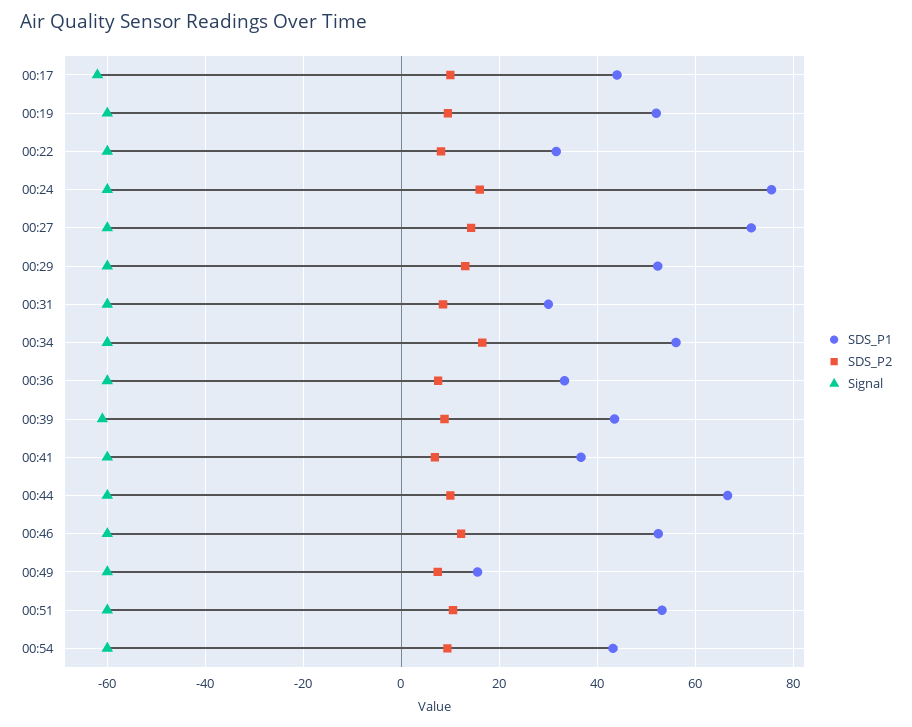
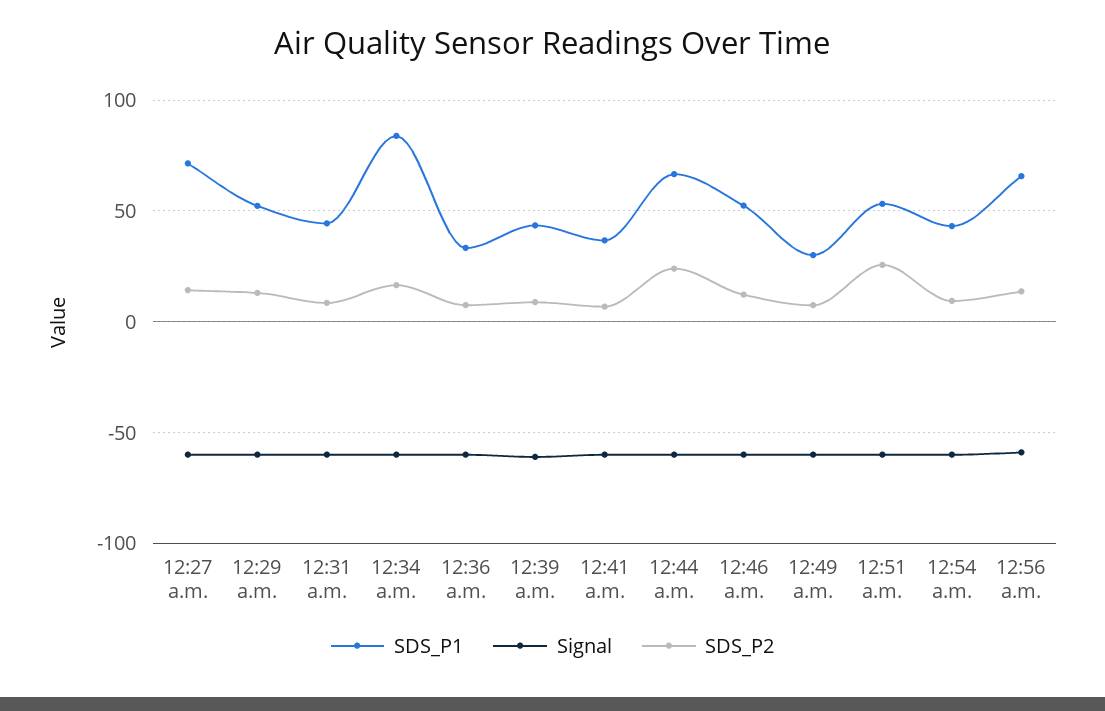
SDS_P1, 00:17: 44 -> none
SDS_P2, 00:17: 10 -> none
Signal, 00:17: -62 -> none
SDS_P1, 00:19: 52 -> none
SDS_P2, 00:19: 10 -> none
Signal, 00:19: -60 -> none
SDS_P1, 00:22: 32 -> none
SDS_P2, 00:22: 8 -> none
Signal, 00:22: -60 -> none
SDS_P1, 00:24: 76 -> none
SDS_P2, 00:24: 16 -> none
Signal, 00:24: -60 -> none
SDS_P1, 00:31: 30 -> 45
SDS_P1, 00:34: 56 -> 85
SDS_P2, 00:44: 10 -> 25
SDS_P1, 00:49: 16 -> 30
SDS_P2, 00:51: 10 -> 25
SDS_P1, 12:56 a.m.: none -> 65
Signal, 12:56 a.m.: none -> -60
SDS_P2, 12:56 a.m.: none -> 15

